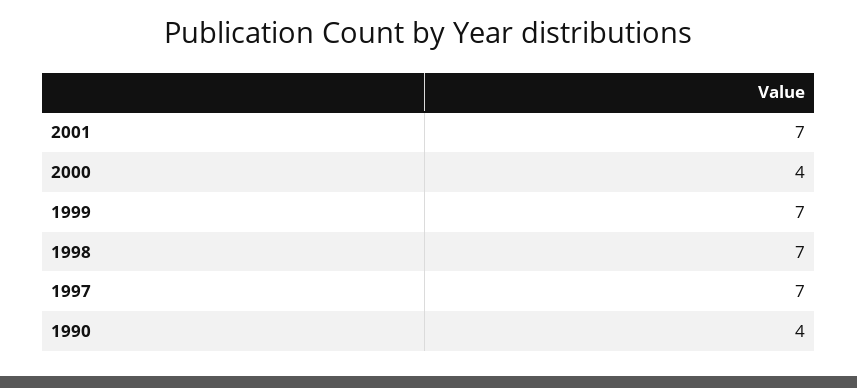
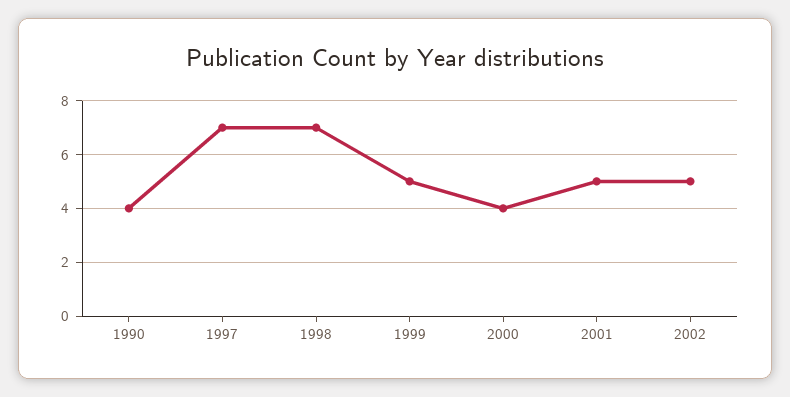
2001: 7 -> 5
1999: 7 -> 5
2002: none -> 5

